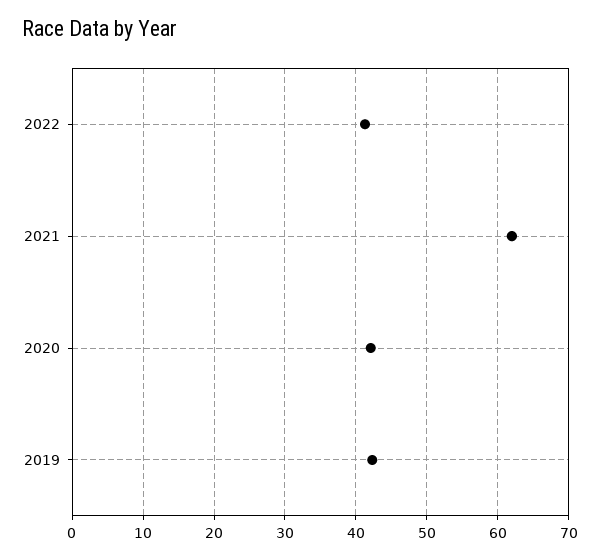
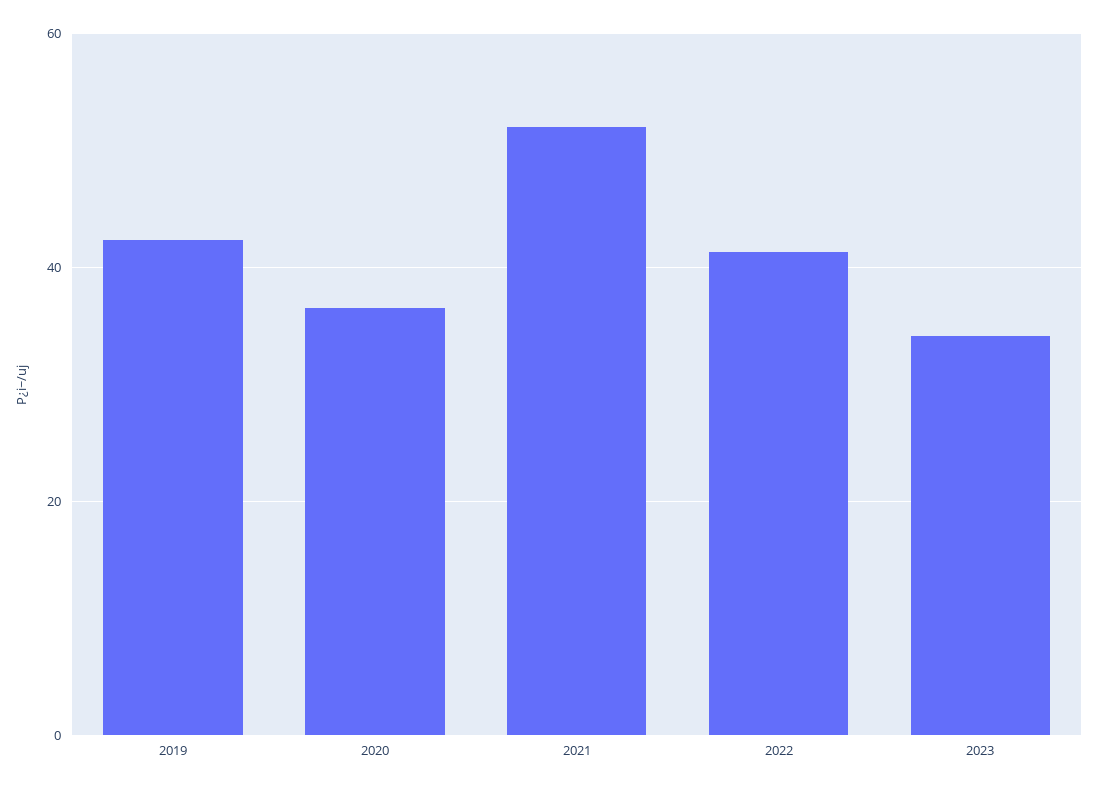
2021: 62 -> 52
2020: 42 -> 36
2023: none -> 34

